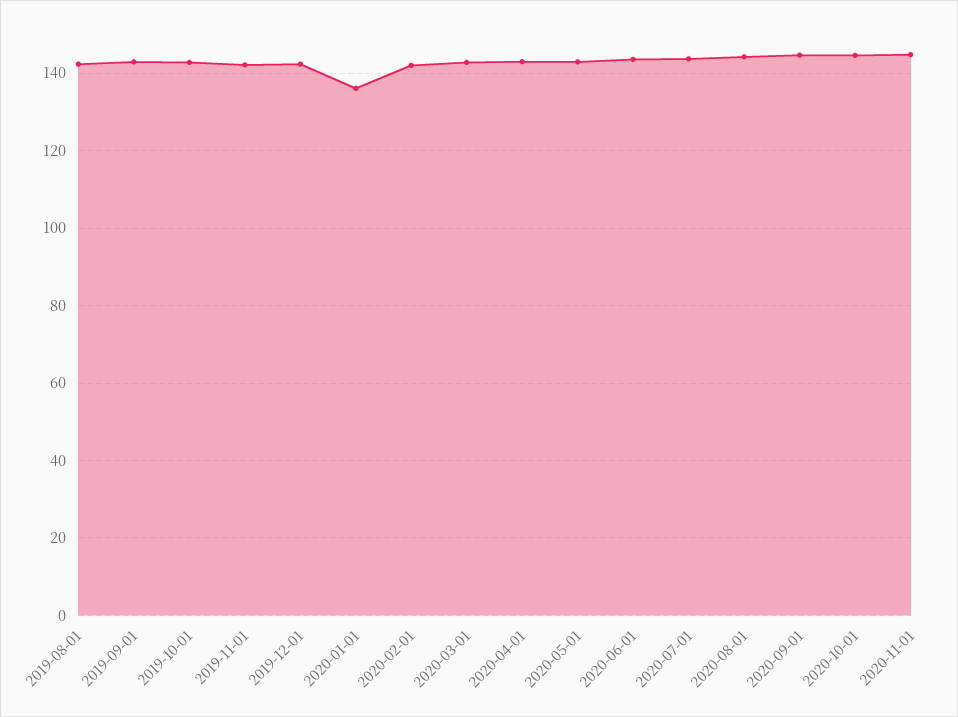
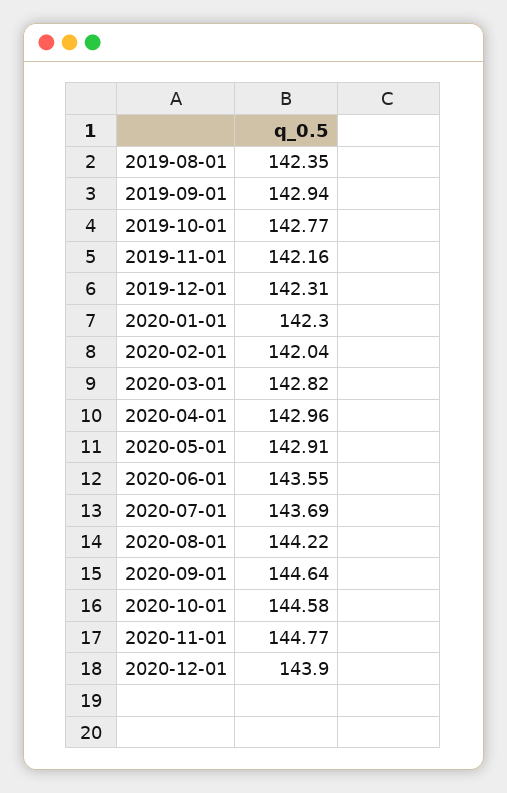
2020-01-01: 136 -> 142.3
2020-12-01: none -> 143.9

